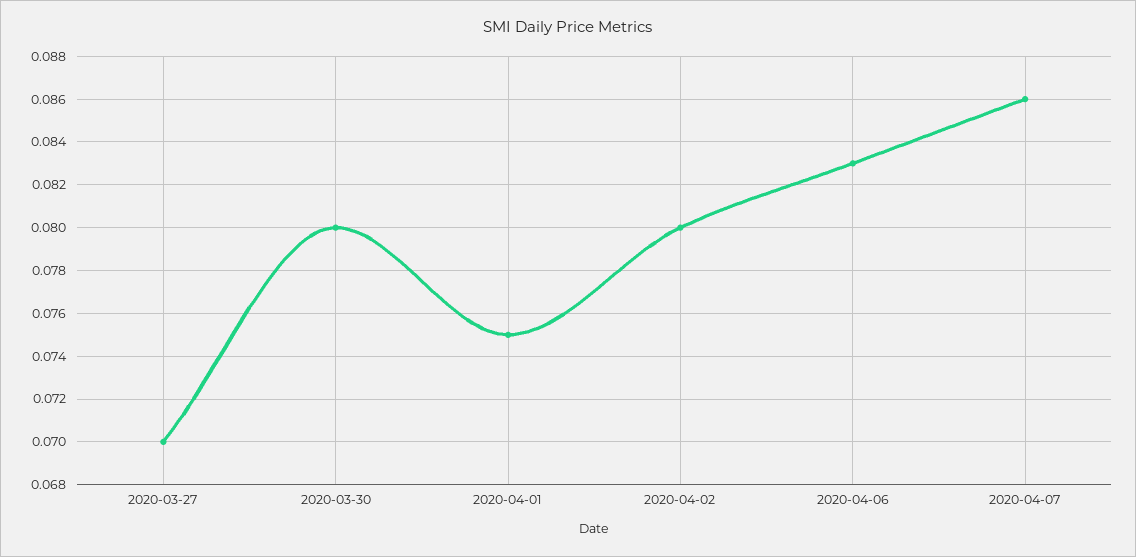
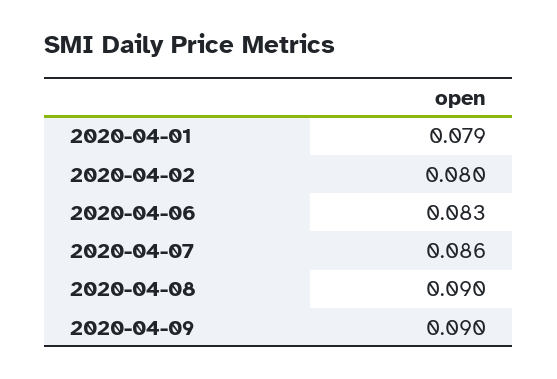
2020-03-27: 0.07 -> none
2020-03-30: 0.08 -> none
2020-04-01: 0.075 -> 0.079
2020-04-08: none -> 0.09
2020-04-09: none -> 0.09

